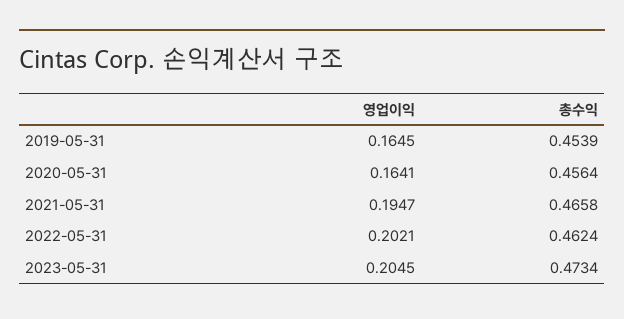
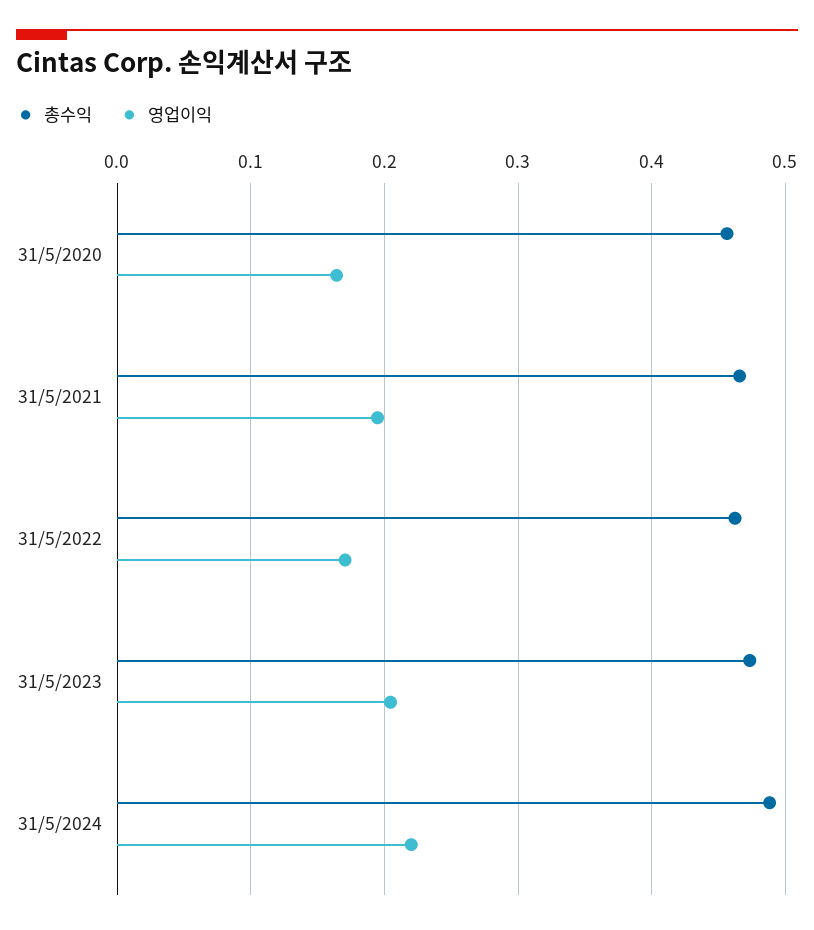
영업이익, 2019-05-31: 0.1645 -> none
총수익, 2019-05-31: 0.4539 -> none
영업이익, 2022-05-31: 0.2021 -> 0.17
총수익, 31/5/2024: none -> 0.49
영업이익, 31/5/2024: none -> 0.22

